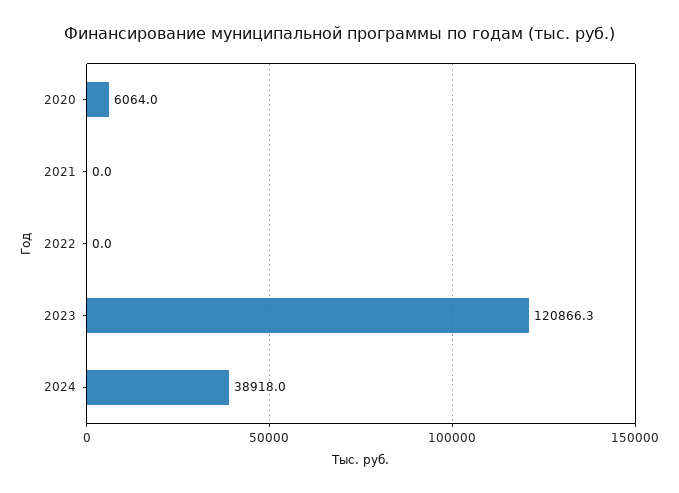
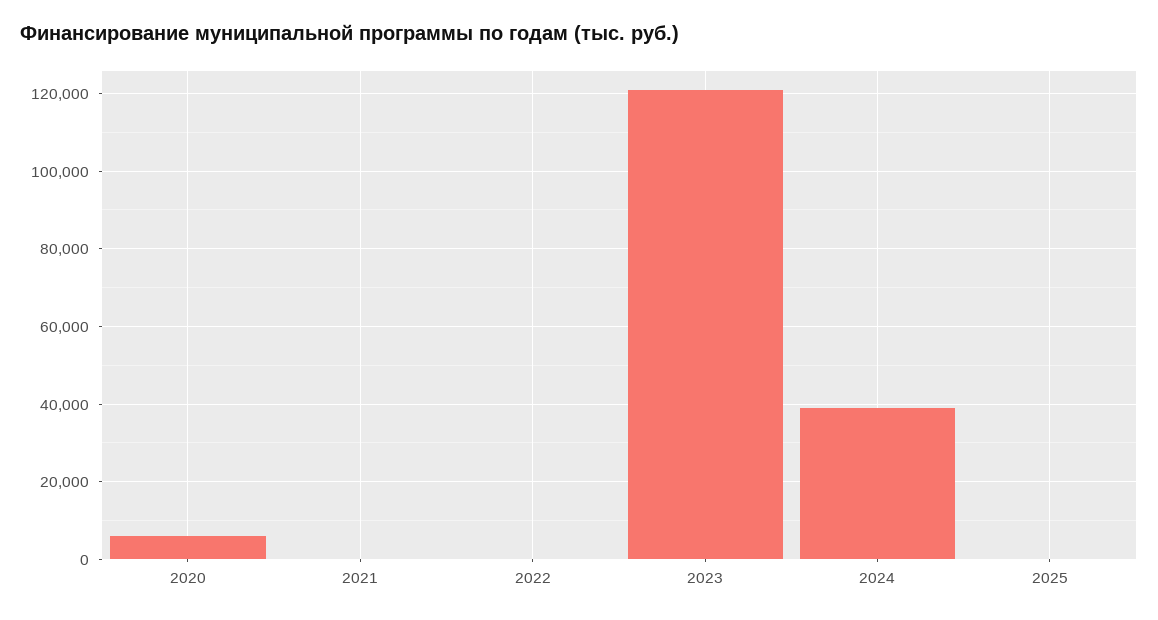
2025: none -> 0

